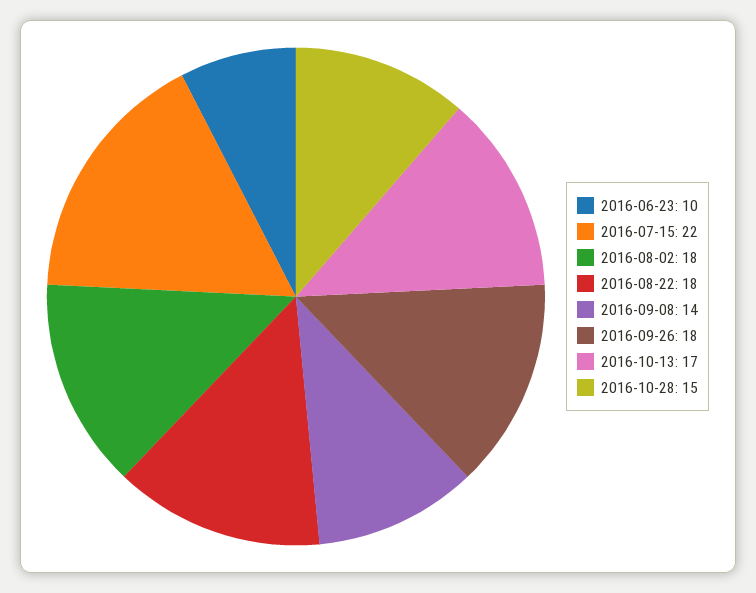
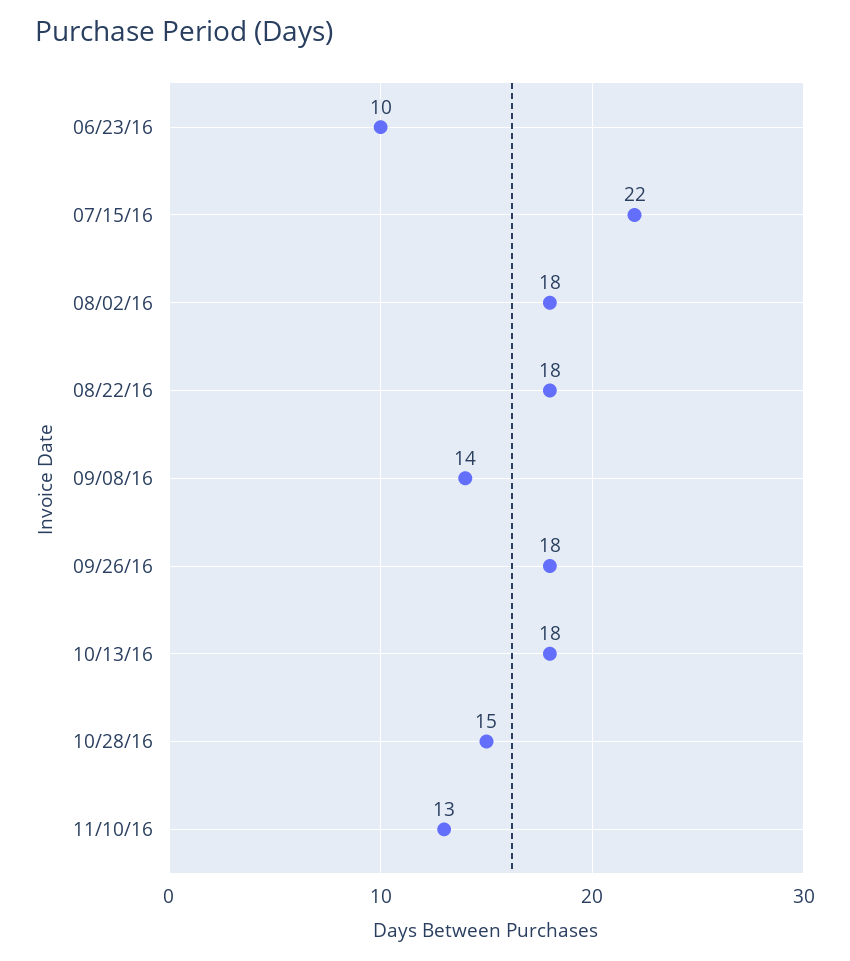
2016-10-13: 17 -> 18
11/10/16: none -> 13

